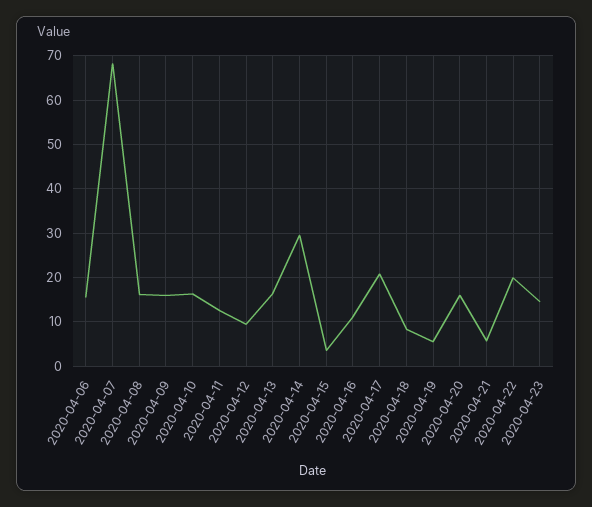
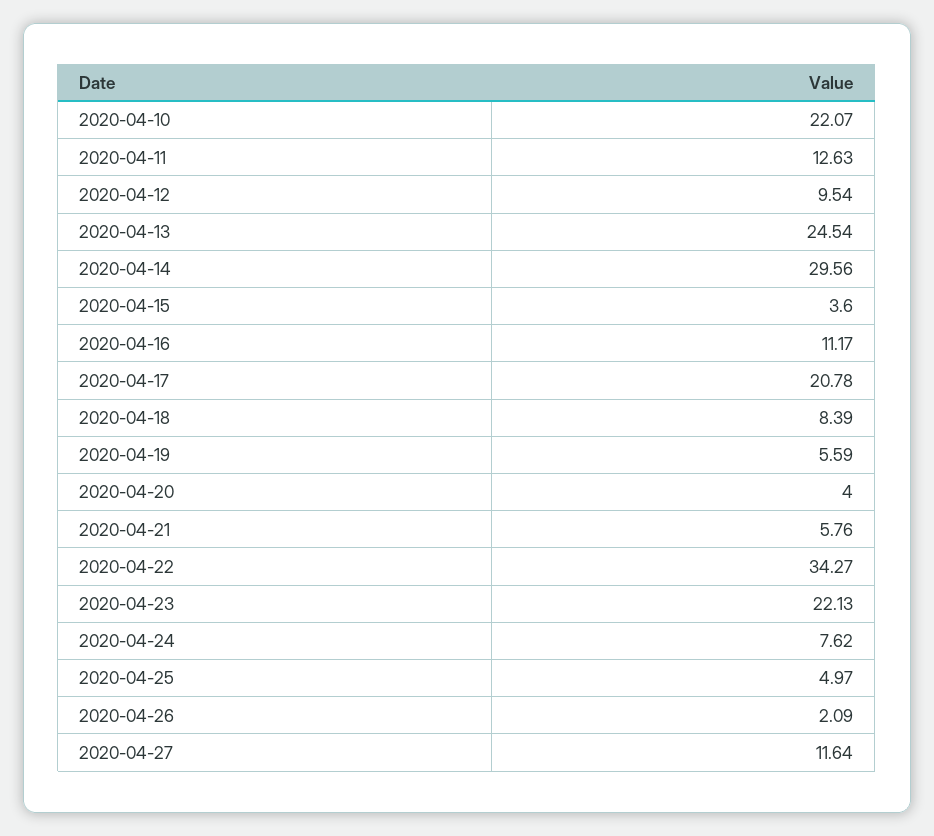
2020-04-06: 16 -> none
2020-04-07: 68 -> none
2020-04-08: 16 -> none
2020-04-09: 16 -> none
2020-04-10: 16 -> 22.07
2020-04-13: 16 -> 24.54
2020-04-20: 16 -> 4
2020-04-22: 20 -> 34.27
2020-04-23: 14 -> 22.13
2020-04-24: none -> 7.62
2020-04-25: none -> 4.97
2020-04-26: none -> 2.09
2020-04-27: none -> 11.64

